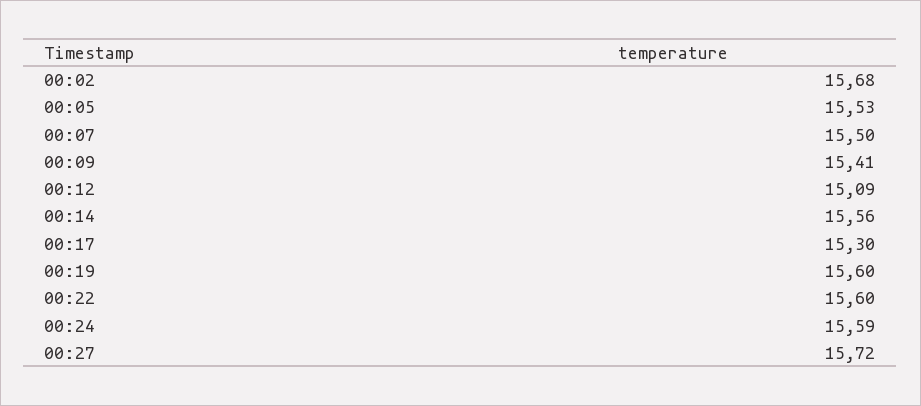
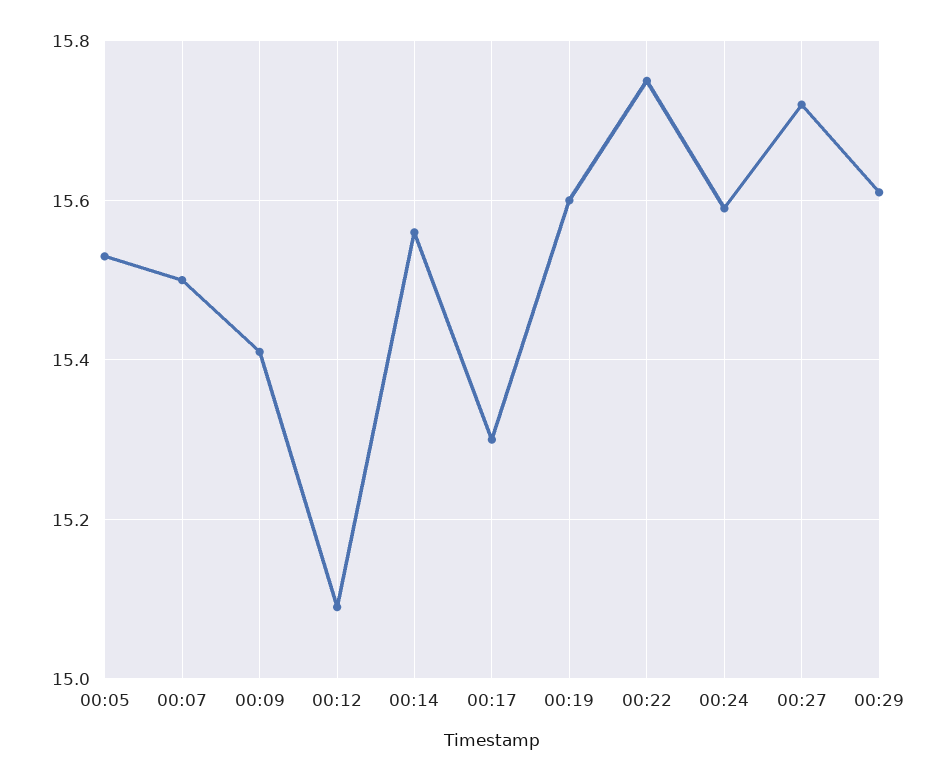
00:02: 15.68 -> none
00:22: 15.6 -> 15.75
00:29: none -> 15.6

